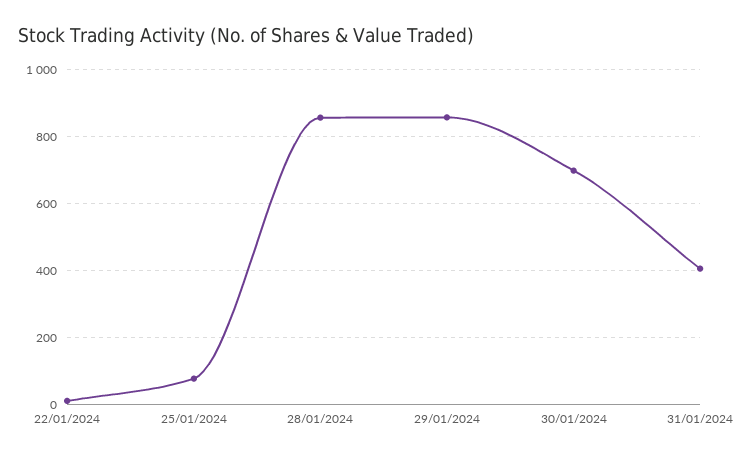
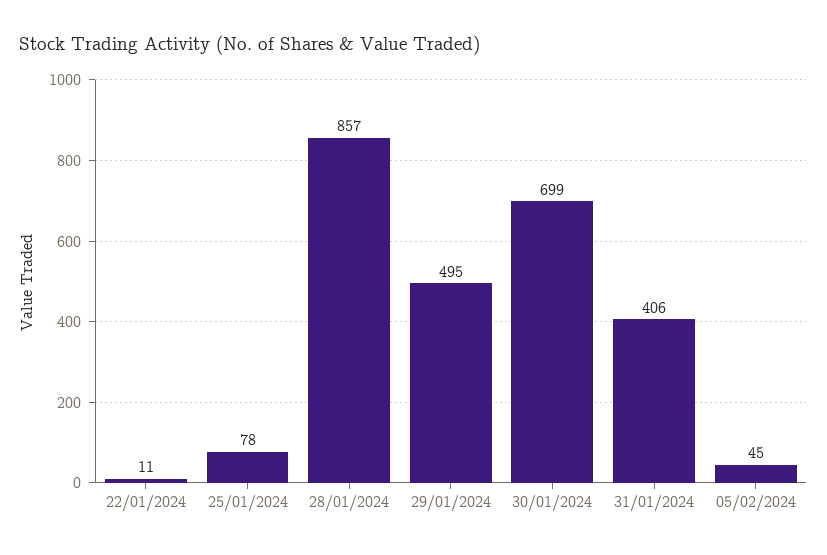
29/01/2024: 860 -> 495
05/02/2024: none -> 45

